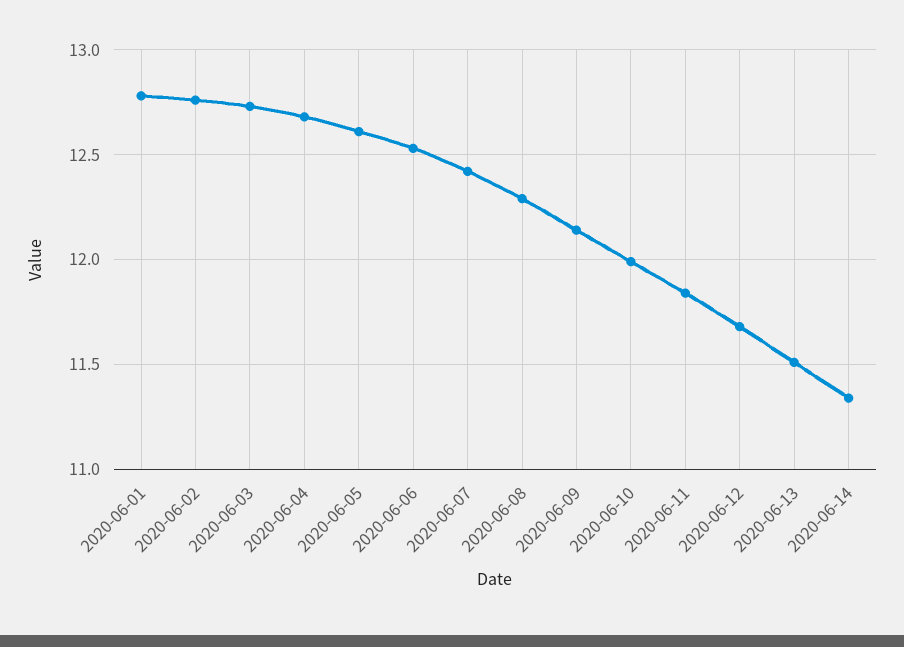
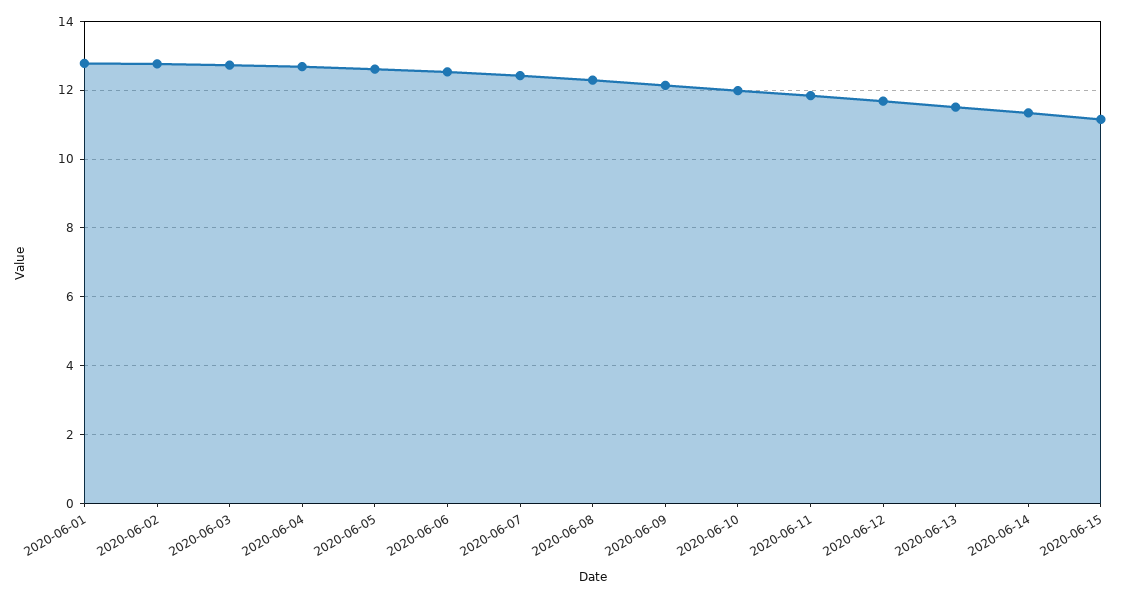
2020-06-15: none -> 11.2

